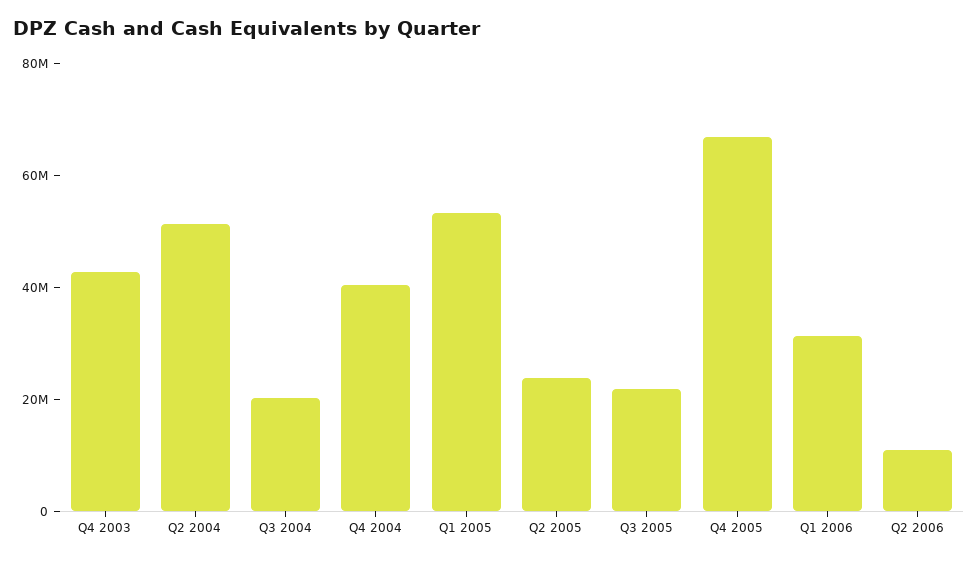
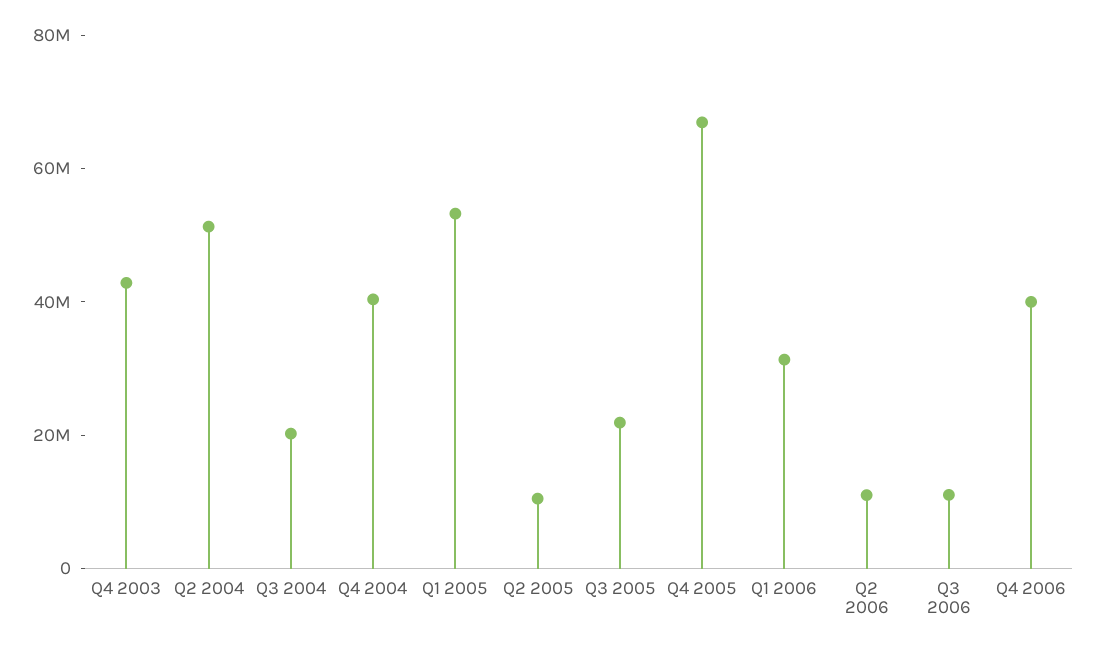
Q2 2005: 25000000 -> 10000000
Q3 2006: none -> 10000000
Q4 2006: none -> 40000000

